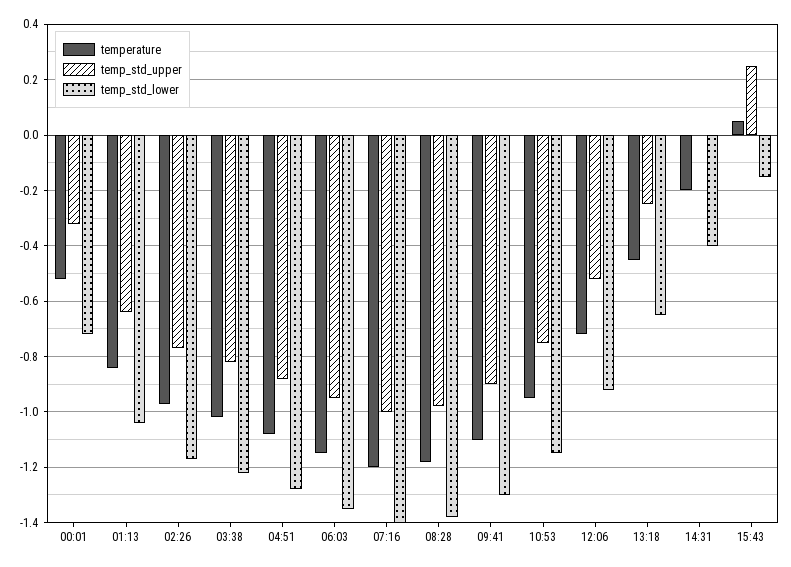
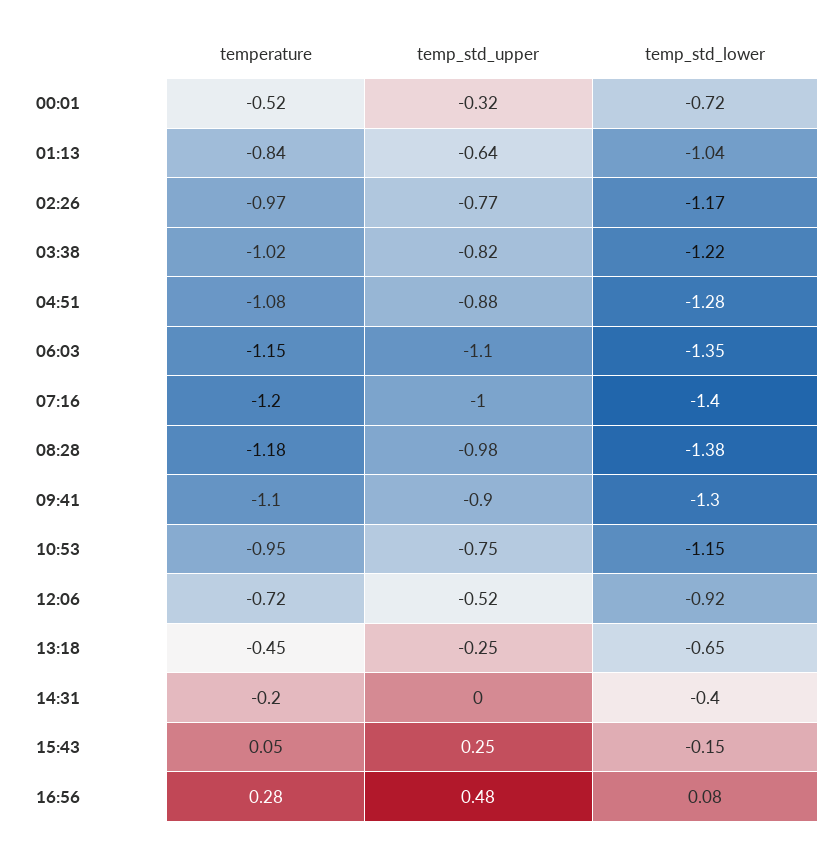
temp_std_upper, 06:03: -0.95 -> -1.1
temperature, 16:56: none -> 0.28
temp_std_upper, 16:56: none -> 0.48
temp_std_lower, 16:56: none -> 0.08

